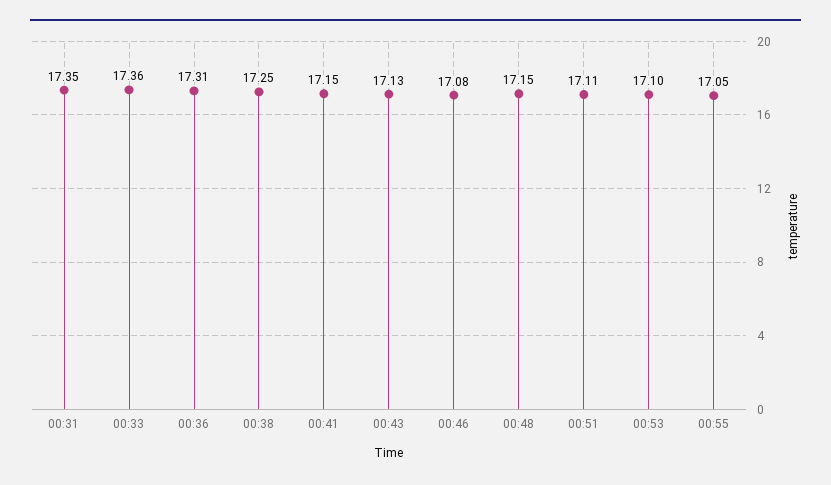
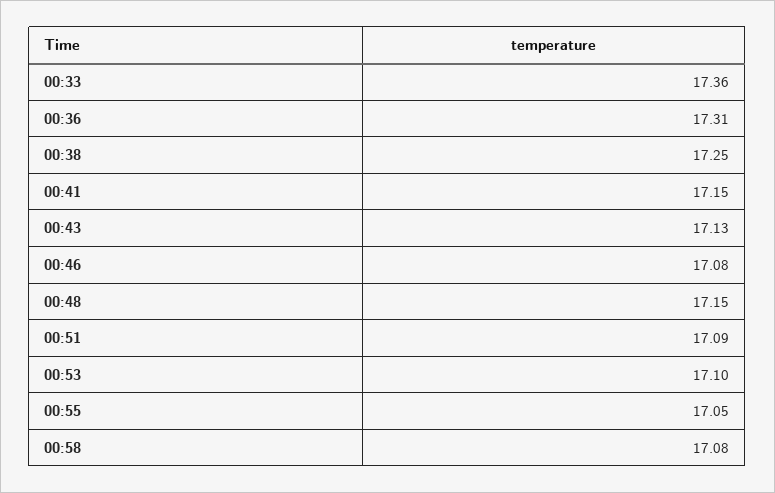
00:31: 17.35 -> none
00:51: 17.11 -> 17.09
00:58: none -> 17.08

